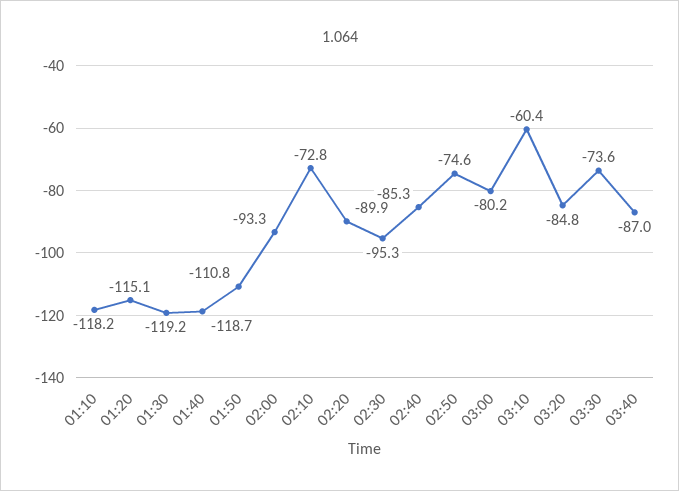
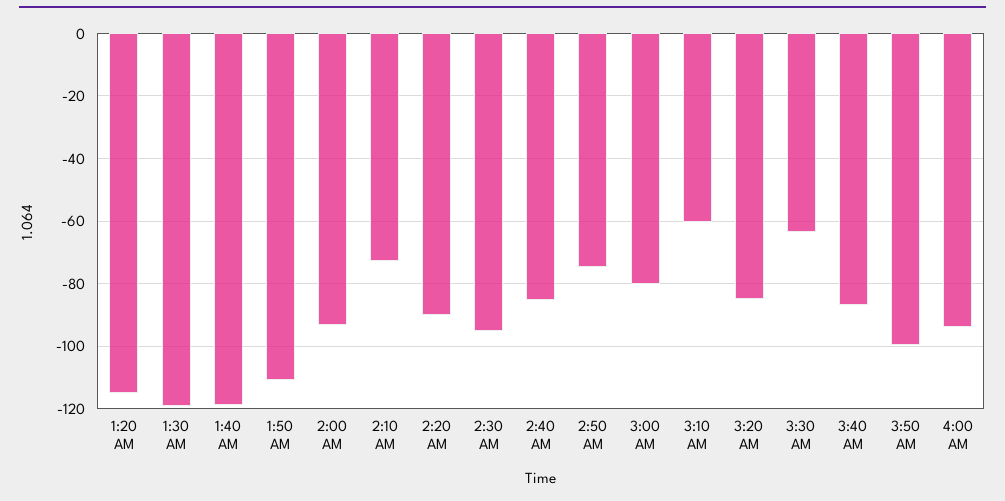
01:10: -118.2 -> none
03:30: -73.6 -> -64
3:50 AM: none -> -100
4:00 AM: none -> -94

